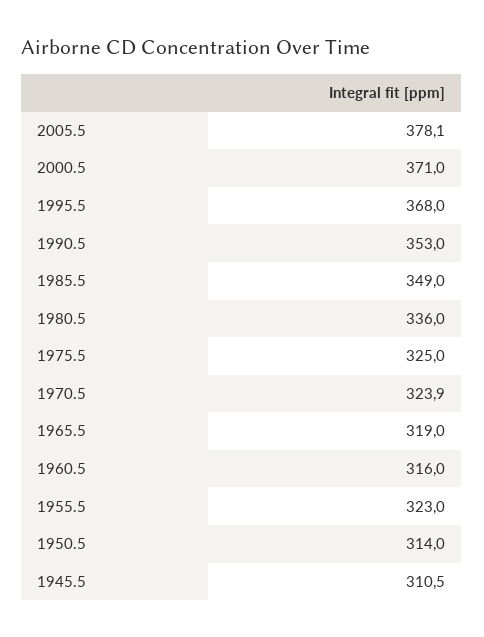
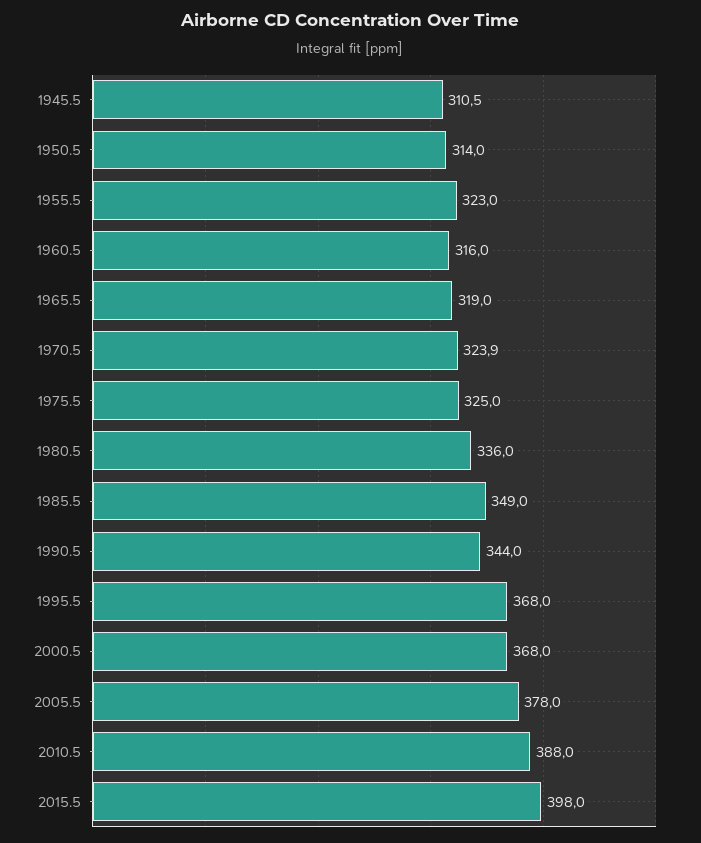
2005.5: 378.1 -> 378
2000.5: 371 -> 368
1990.5: 353 -> 344
2010.5: none -> 388
2015.5: none -> 398

